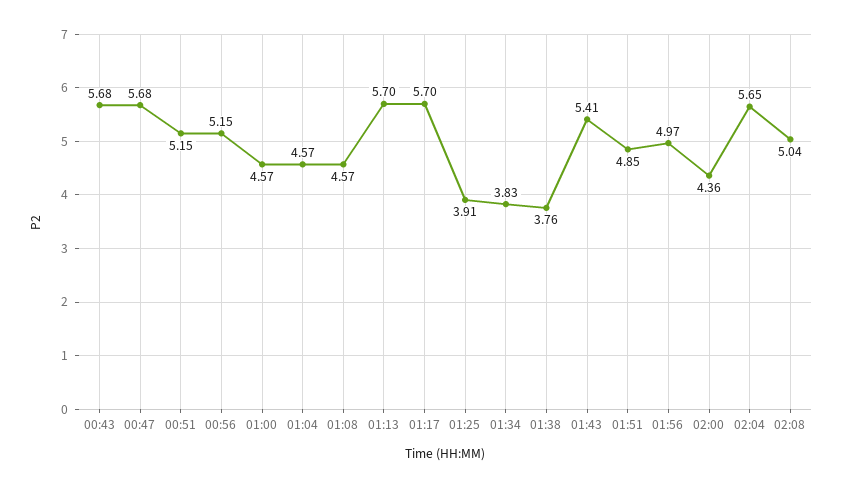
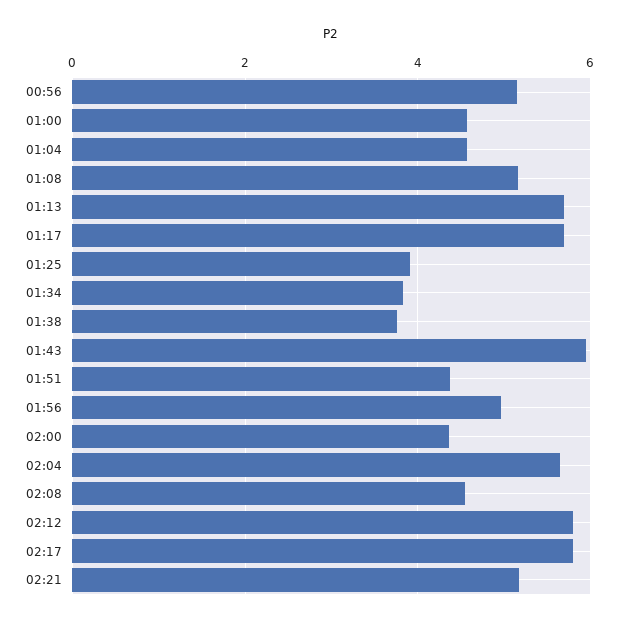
00:43: 5.68 -> none
00:47: 5.68 -> none
00:51: 5.15 -> none
01:08: 4.57 -> 5.2
01:43: 5.41 -> 6
01:51: 4.85 -> 4.4
02:08: 5.04 -> 4.6
02:12: none -> 5.8
02:17: none -> 5.8
02:21: none -> 5.2

